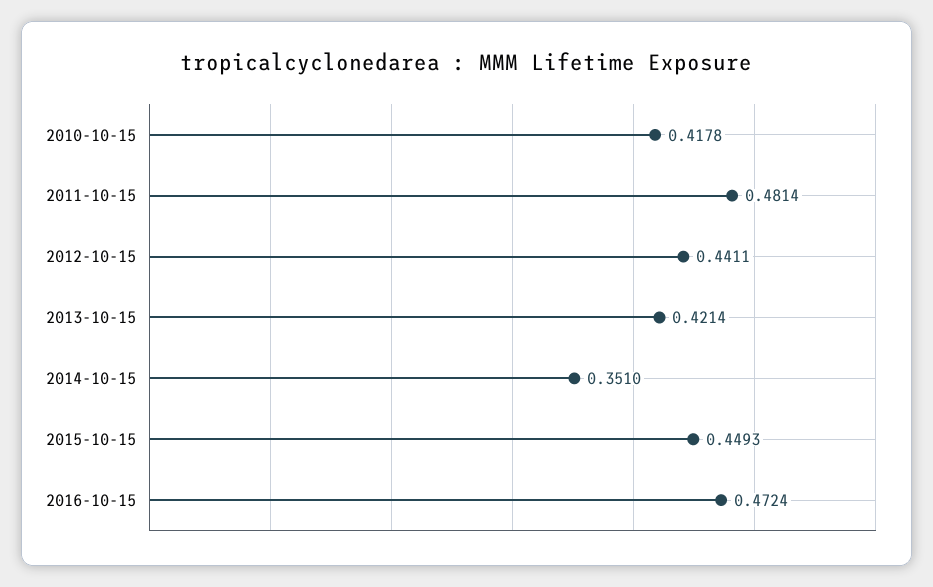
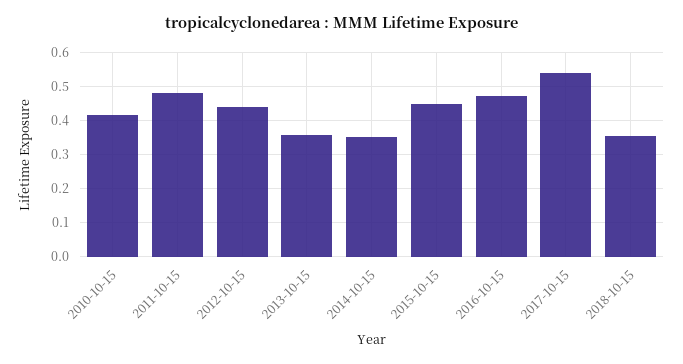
2013-10-15: 0.4214 -> 0.36
2017-10-15: none -> 0.54
2018-10-15: none -> 0.36

